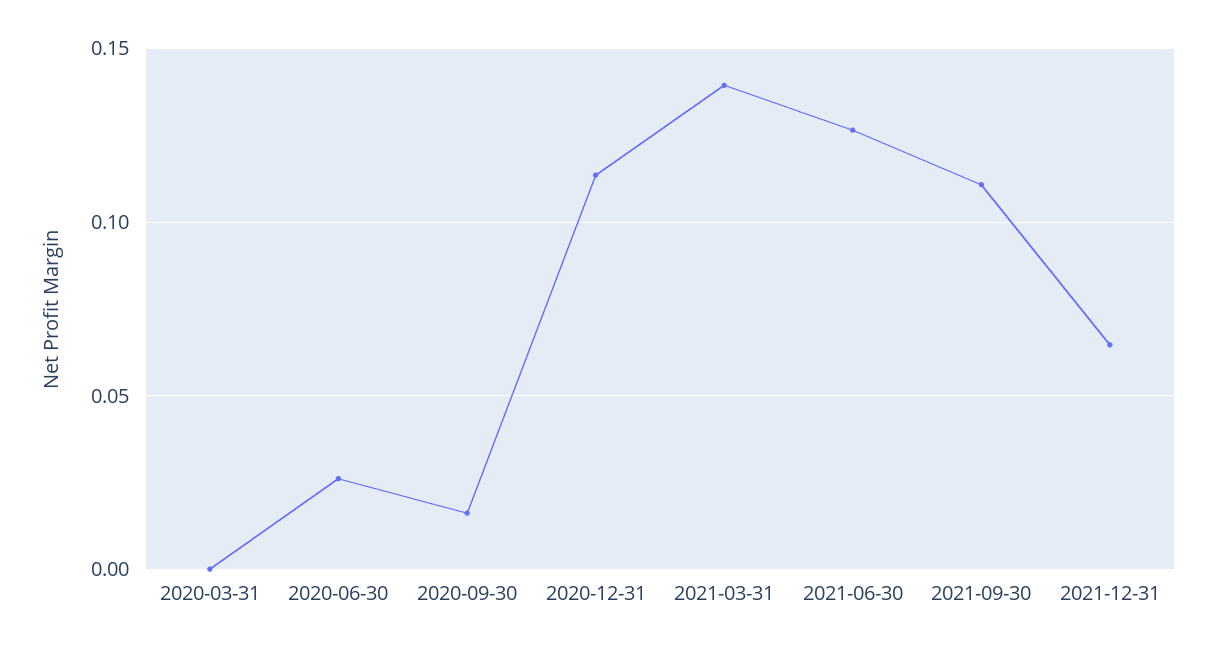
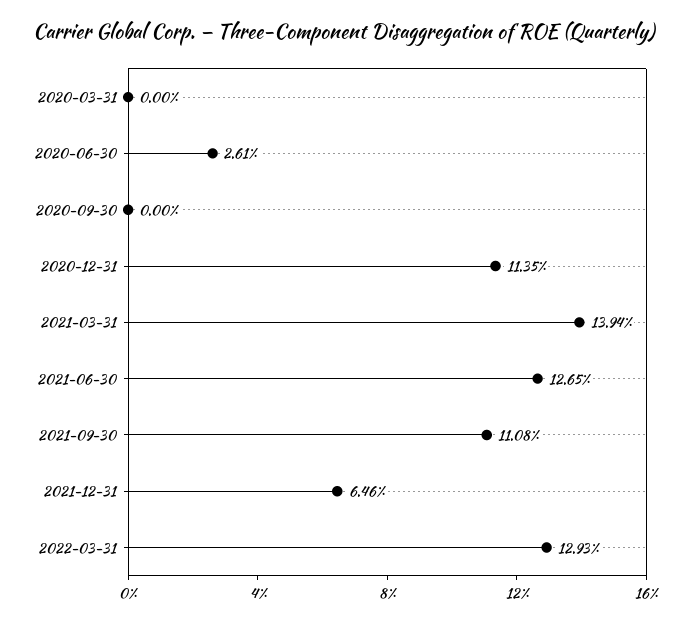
2020-09-30: 0.015 -> 0
2022-03-31: none -> 0.1293

